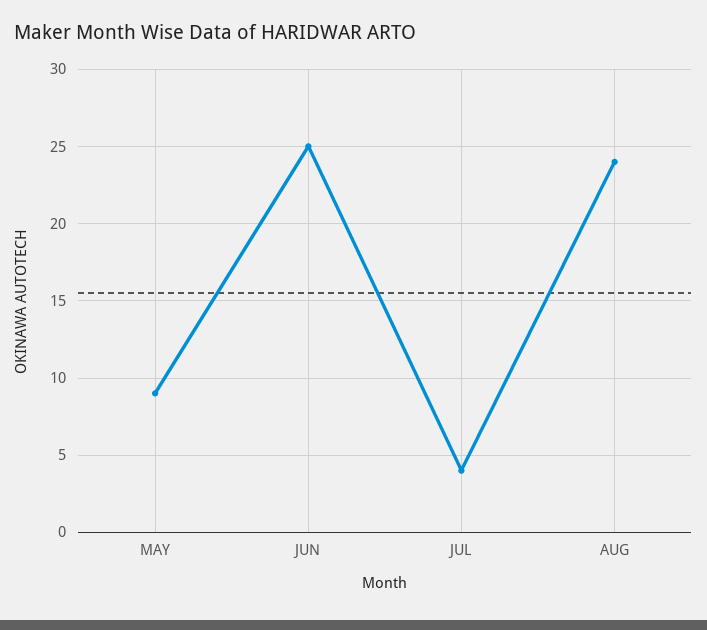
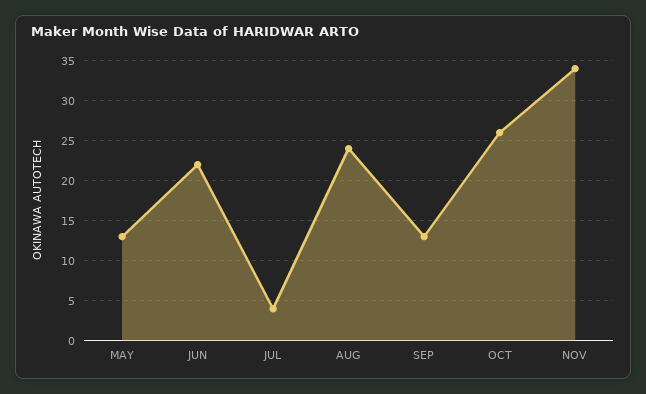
MAY: 9 -> 13
JUN: 25 -> 22
SEP: none -> 13
OCT: none -> 26
NOV: none -> 34

